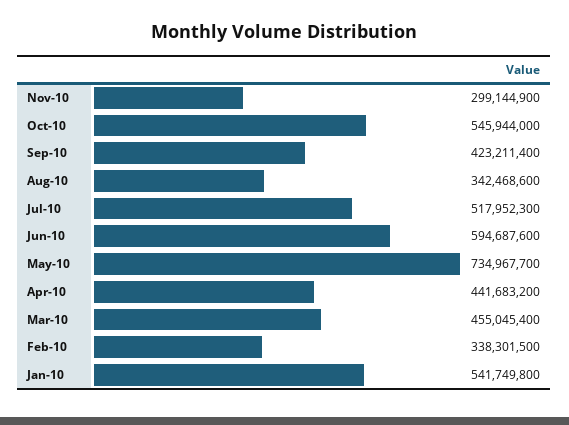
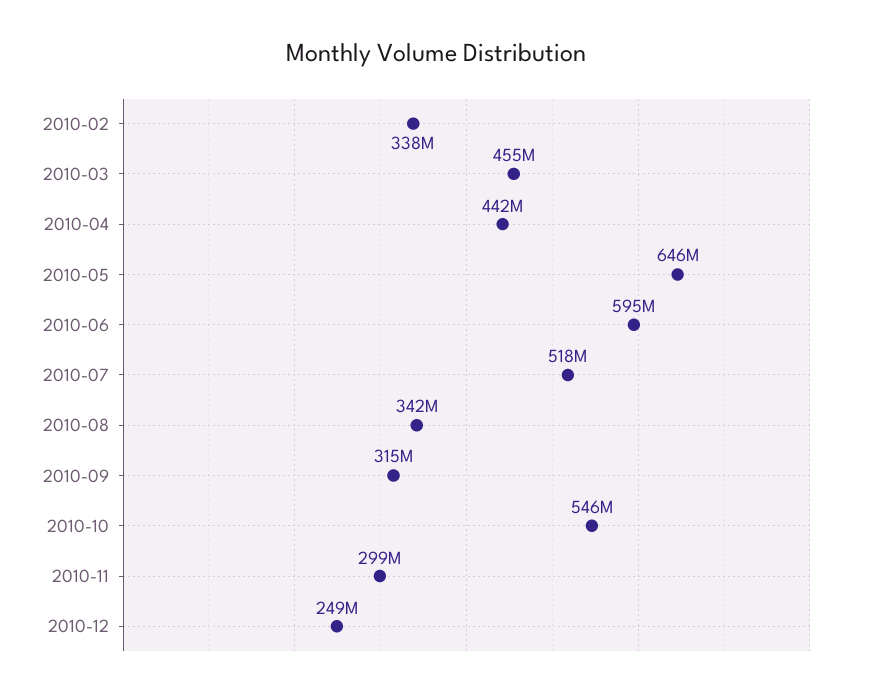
Sep-10: 423211400 -> 315000000
May-10: 734967700 -> 646000000
Jan-10: 541749800 -> none
2010-12: none -> 249000000

